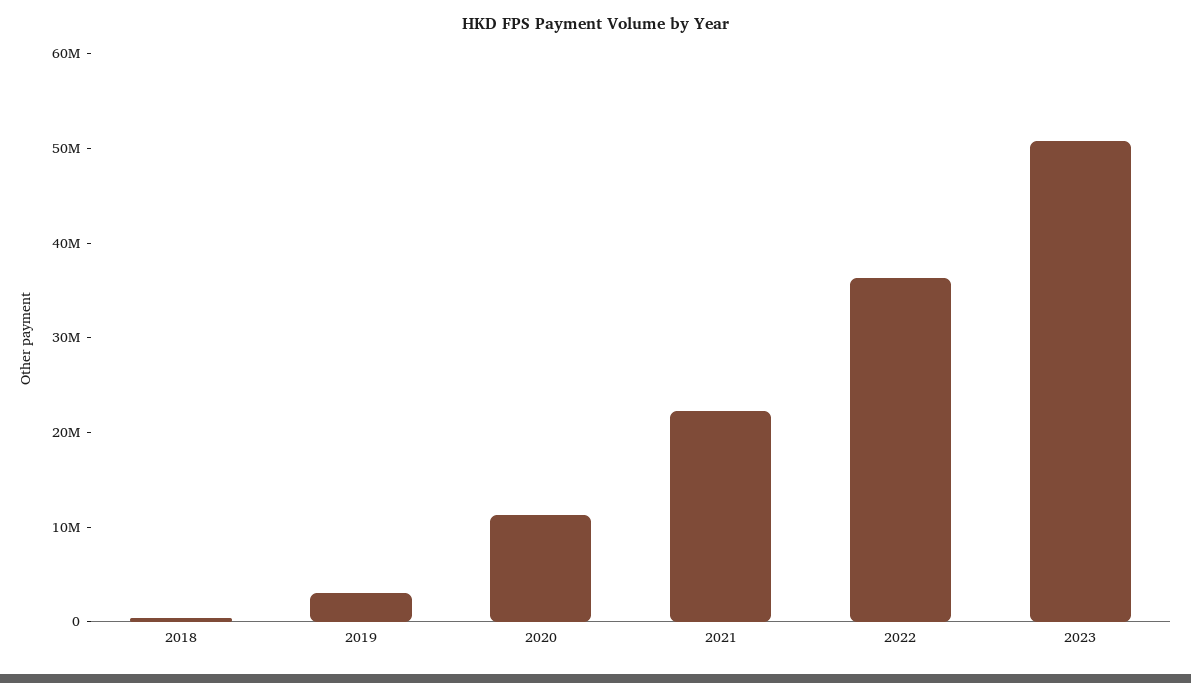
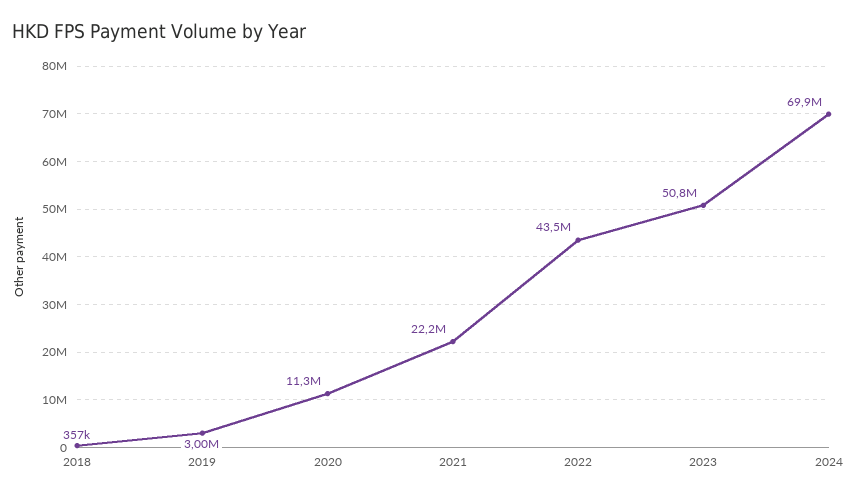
2022: 36000000 -> 43500000
2024: none -> 69900000

